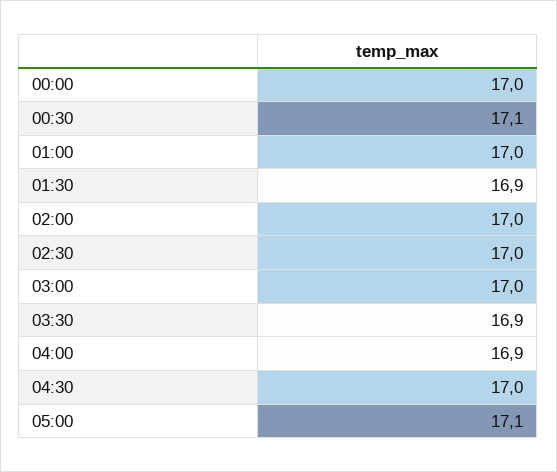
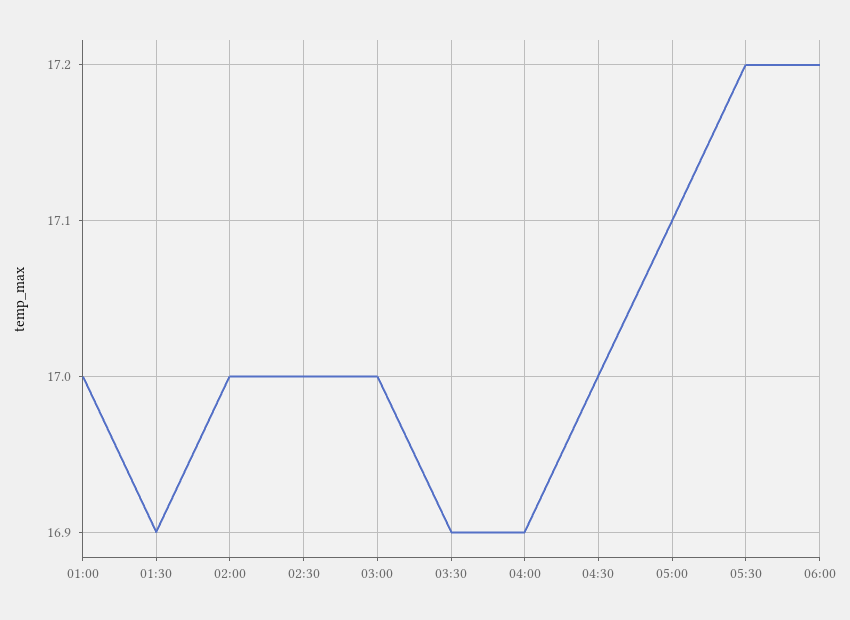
00:00: 17 -> none
00:30: 17.1 -> none
05:30: none -> 17.2
06:00: none -> 17.2

